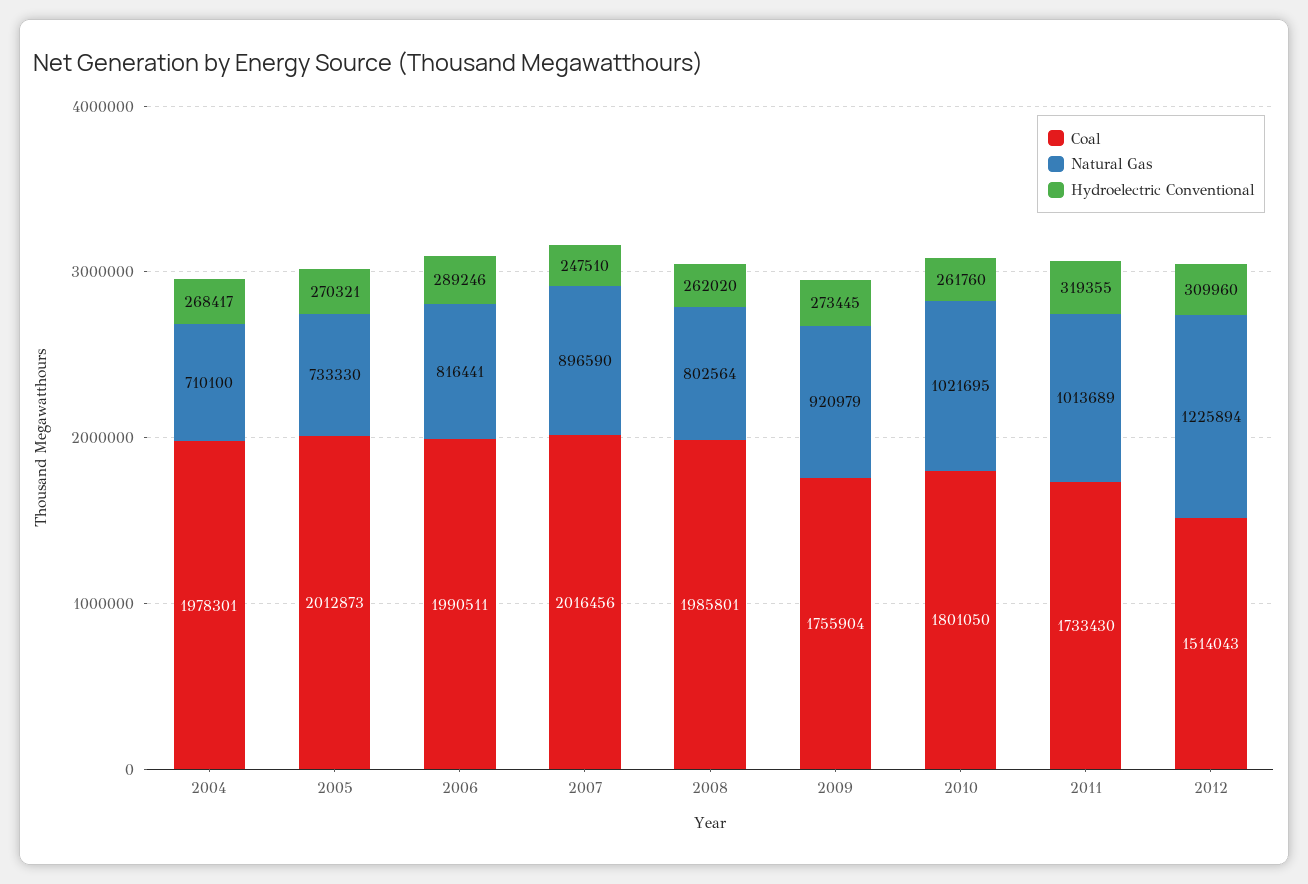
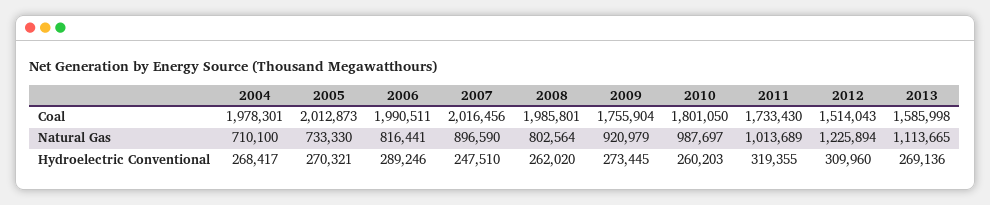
Natural Gas, 2010: 1021695 -> 987697
Hydroelectric Conventional, 2010: 261760 -> 260203
Coal, 2013: none -> 1585998
Natural Gas, 2013: none -> 1113665
Hydroelectric Conventional, 2013: none -> 269136

